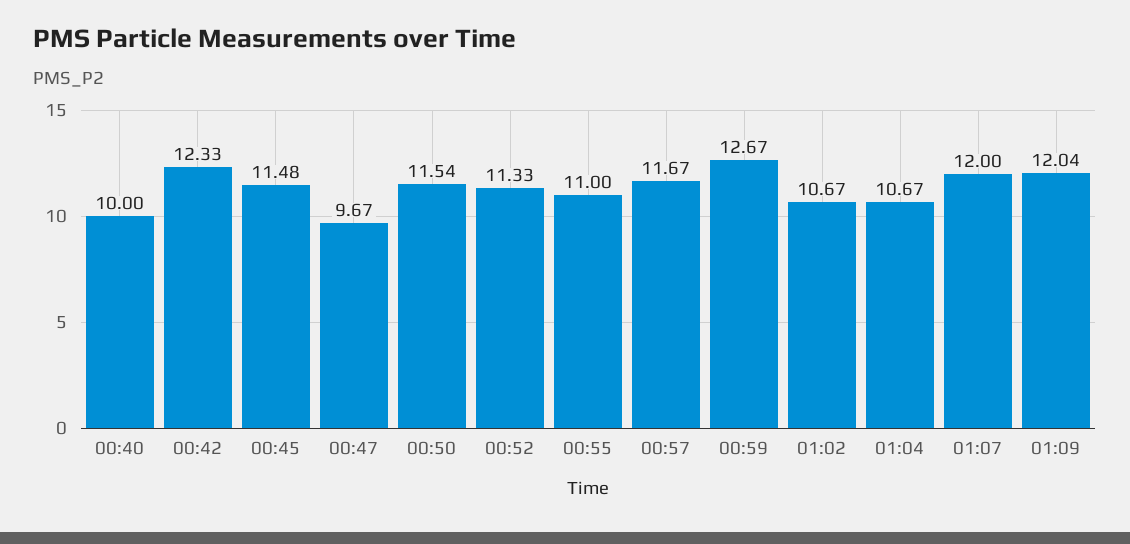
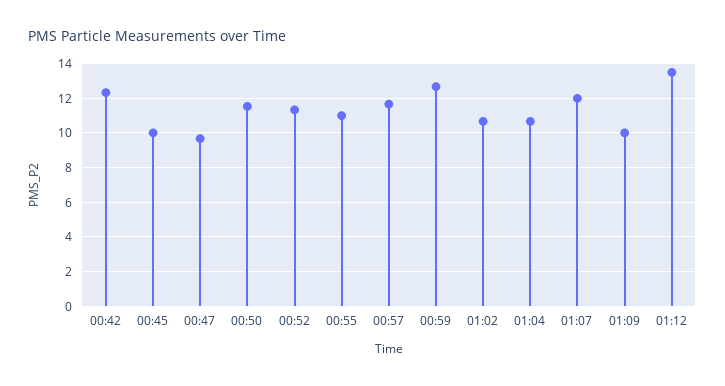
00:40: 10 -> none
00:45: 11.48 -> 10
01:09: 12.04 -> 10
01:12: none -> 13.5

